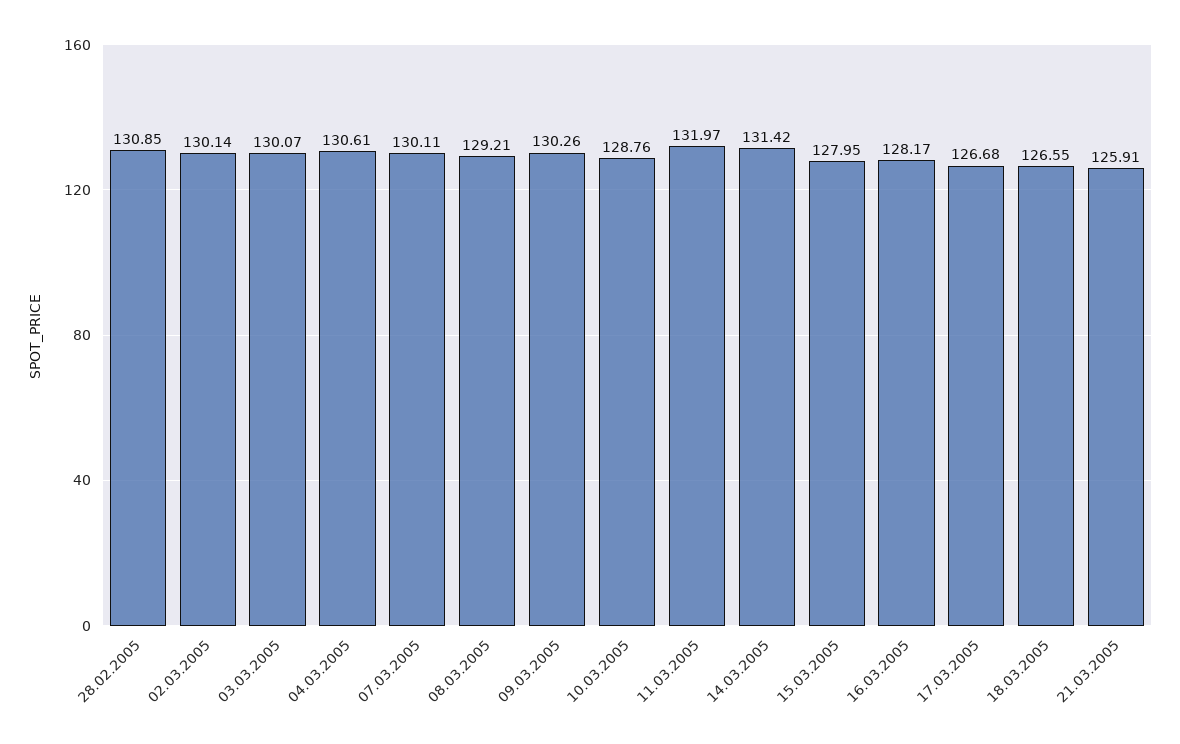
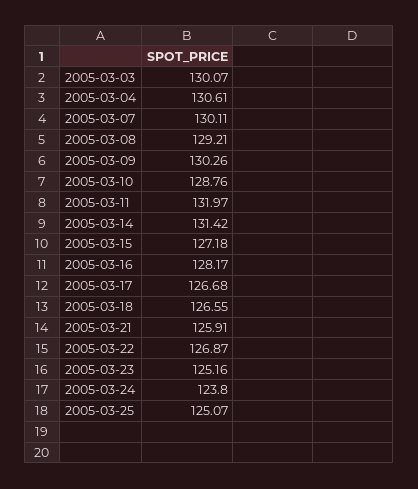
28.02.2005: 130.85 -> none
02.03.2005: 130.14 -> none
15.03.2005: 127.95 -> 127.18
2005-03-22: none -> 126.87
2005-03-23: none -> 125.16
2005-03-24: none -> 123.8
2005-03-25: none -> 125.07

